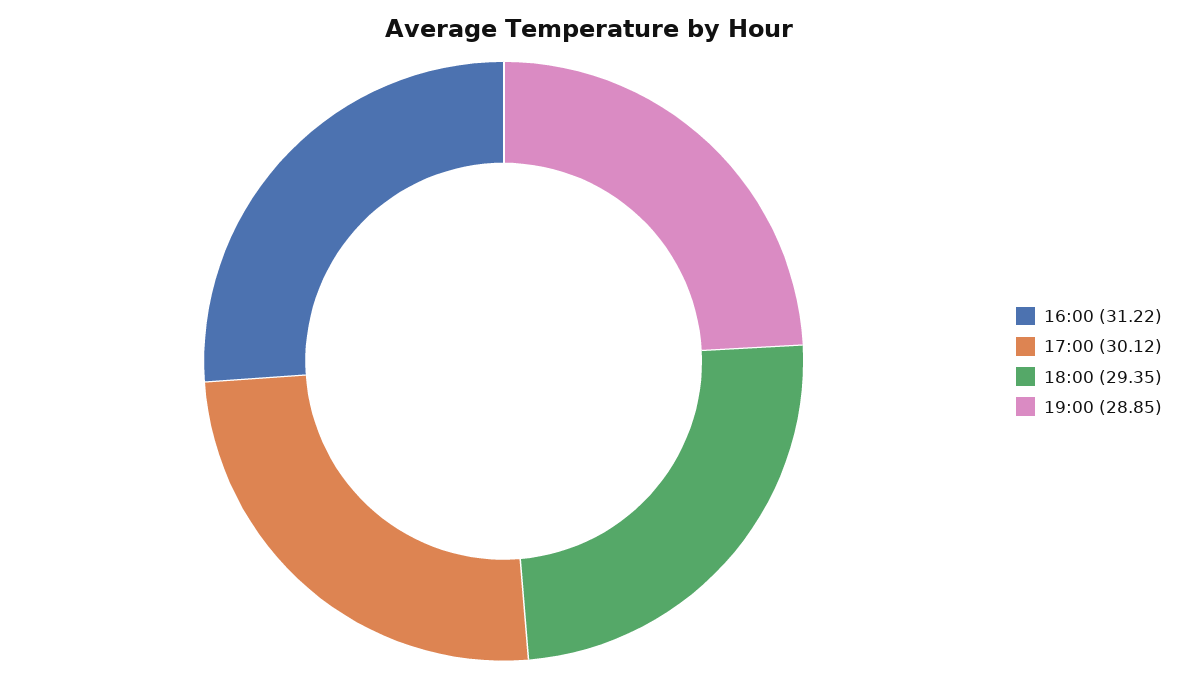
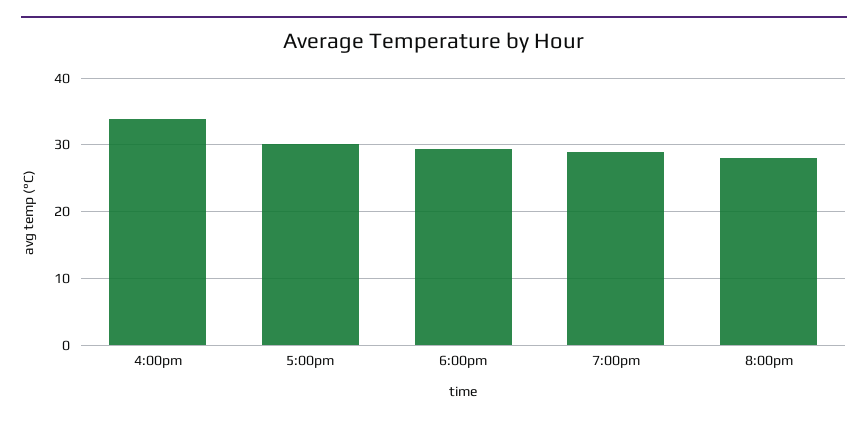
16:00: 31.22 -> 34
8:00pm: none -> 28

